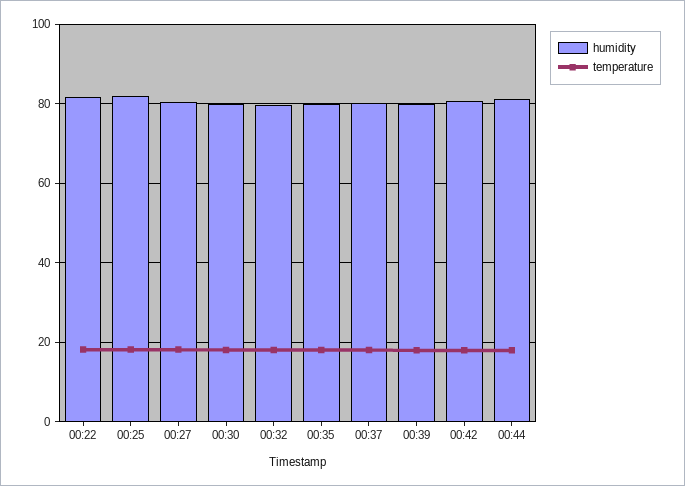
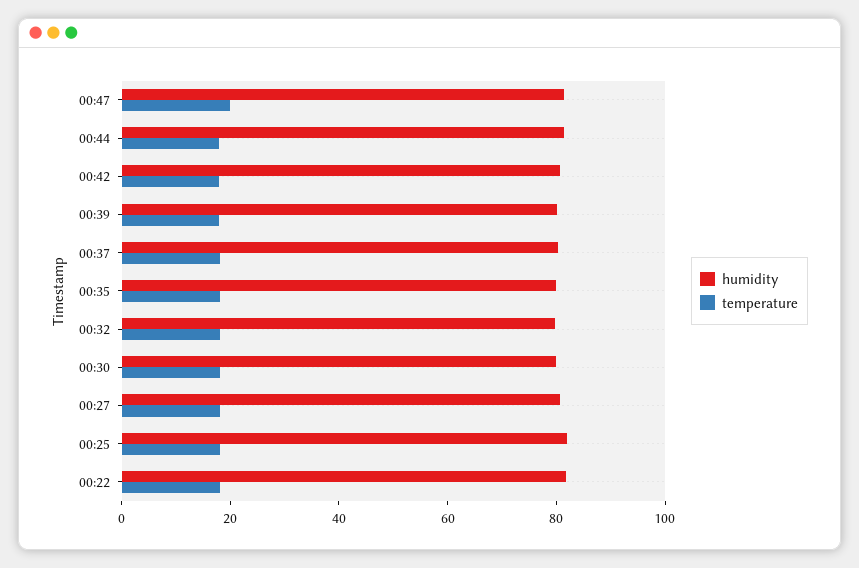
humidity, 00:47: none -> 80
temperature, 00:47: none -> 20

